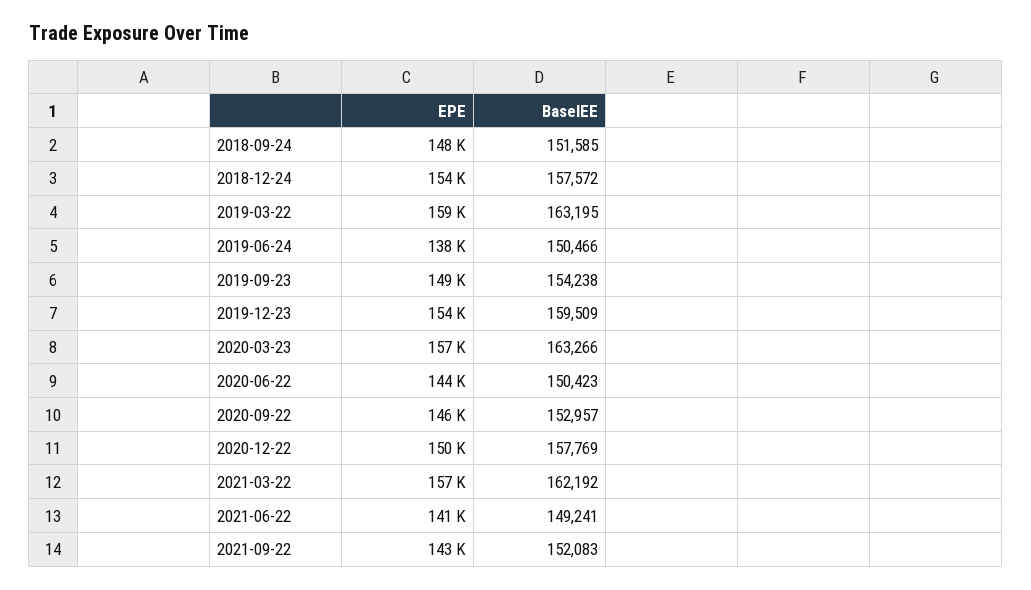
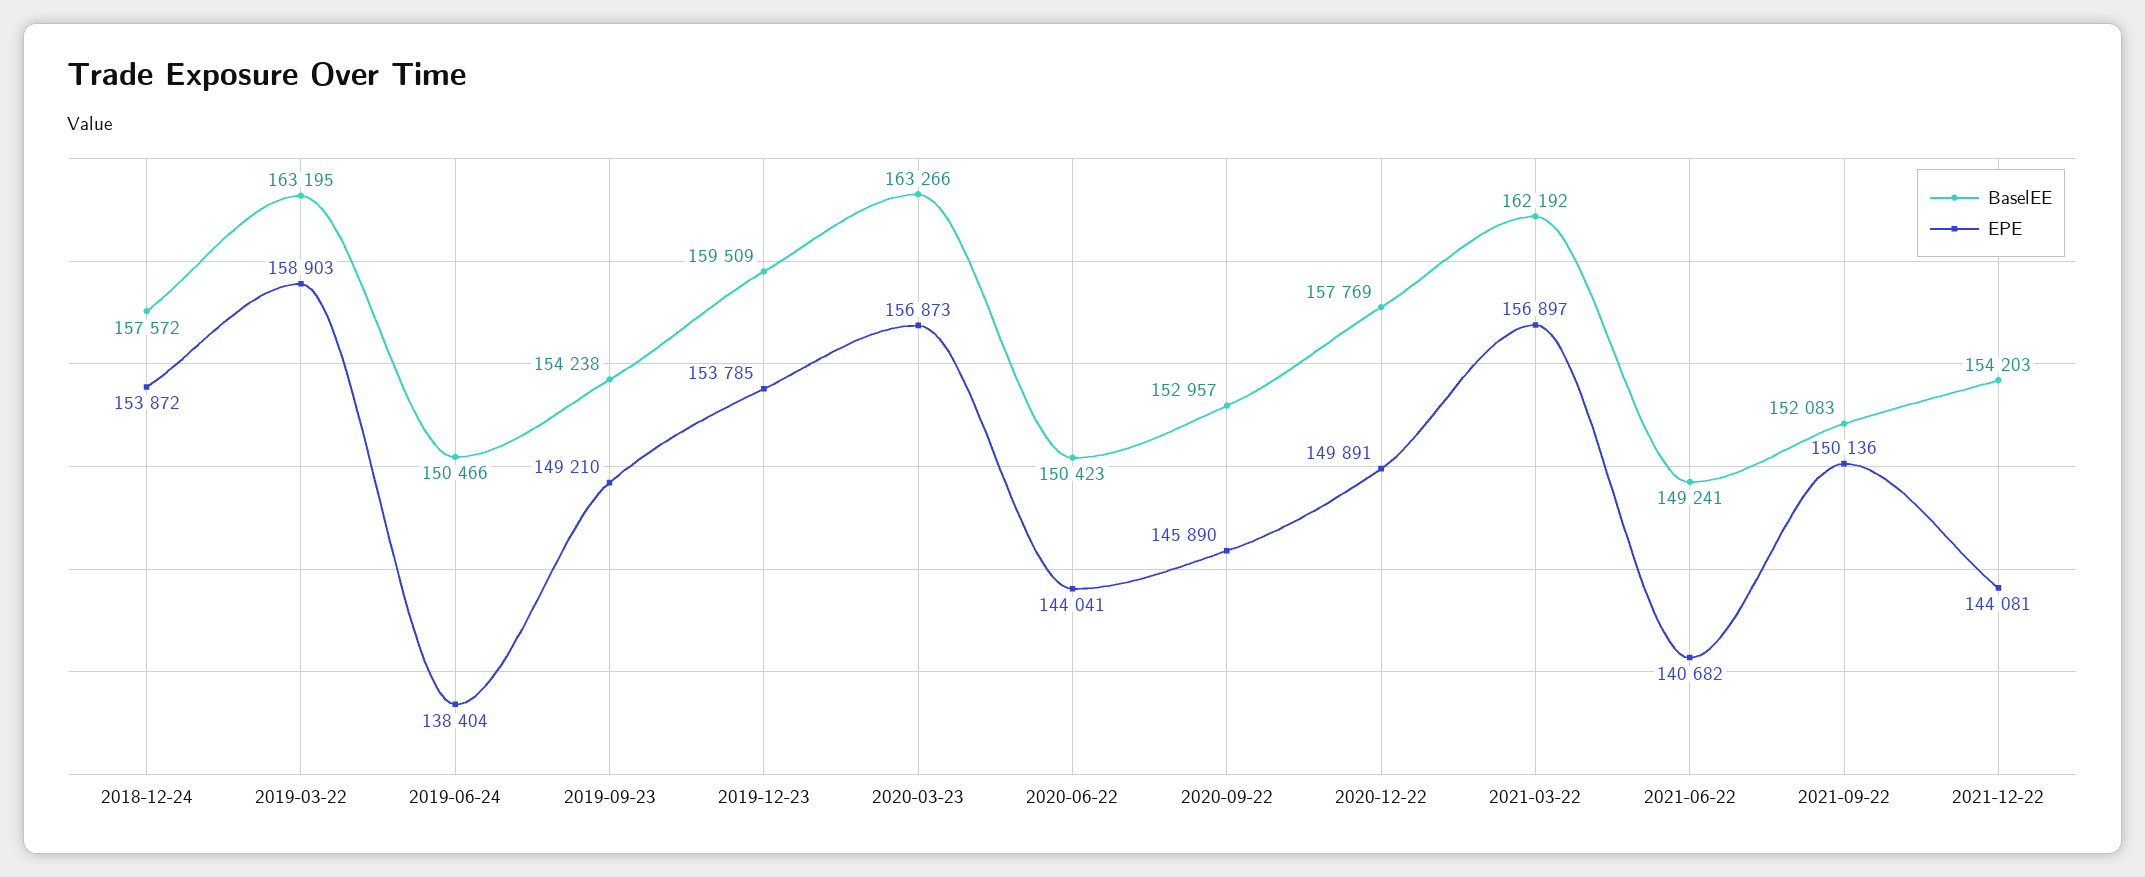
EPE, 2018-09-24: 148000 -> none
BaselEE, 2018-09-24: 151585 -> none
EPE, 2021-09-22: 143000 -> 150136
BaselEE, 2021-12-22: none -> 154203
EPE, 2021-12-22: none -> 144081

